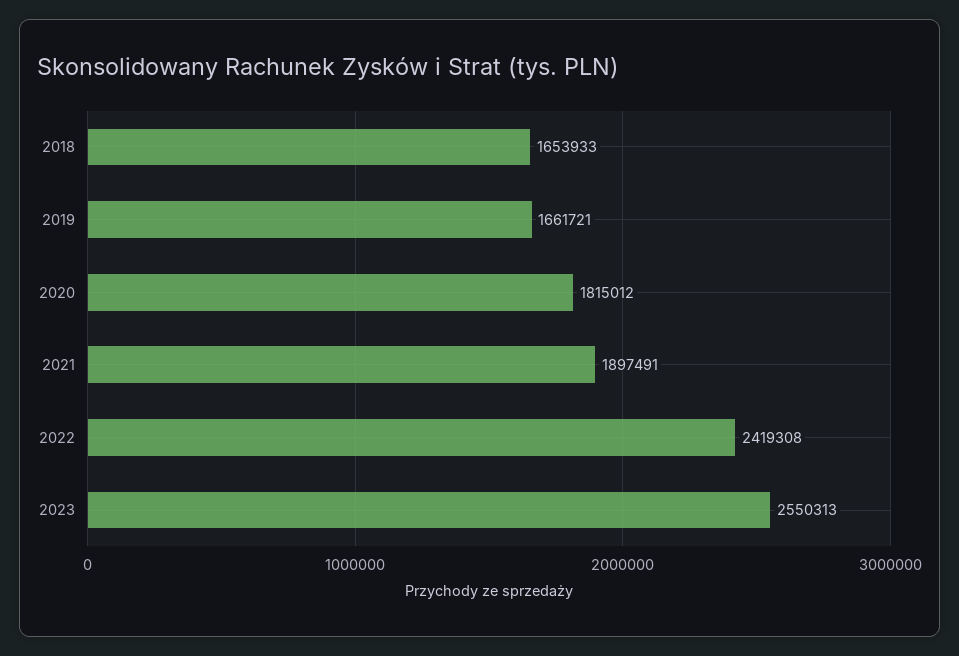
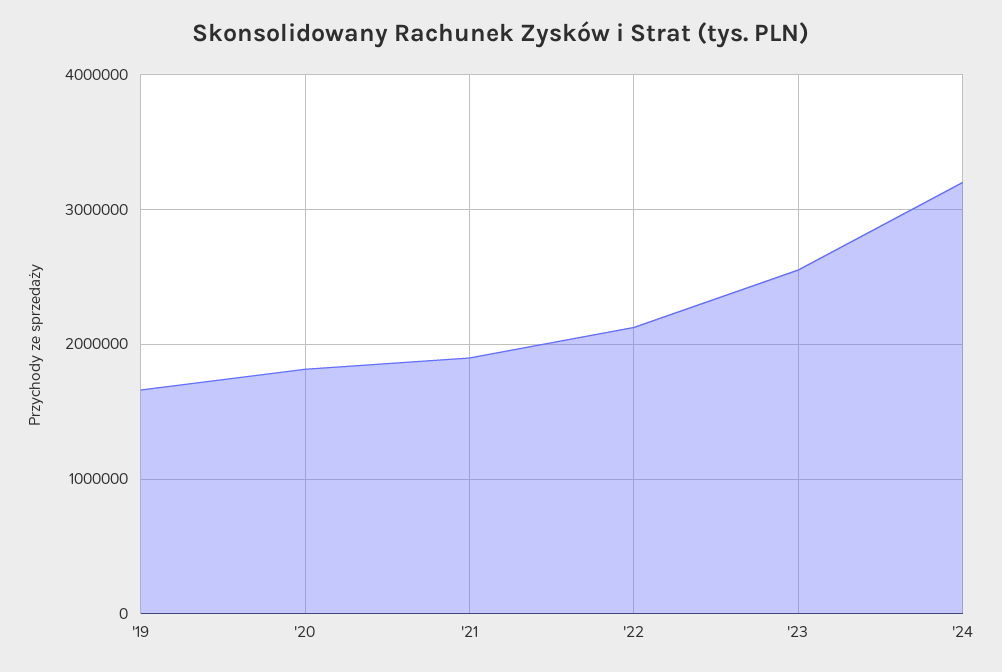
2018: 1653933 -> none
2022: 2419308 -> 2100000
'24: none -> 3200000

